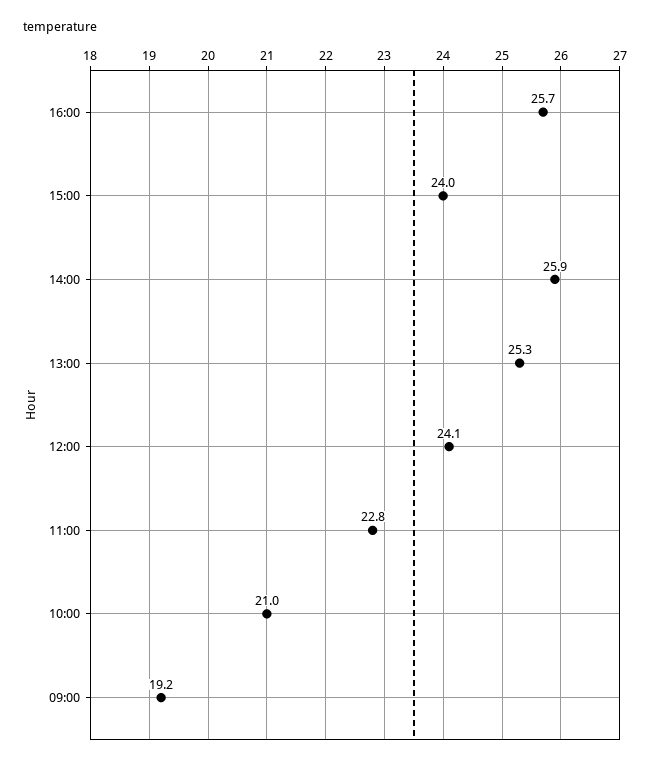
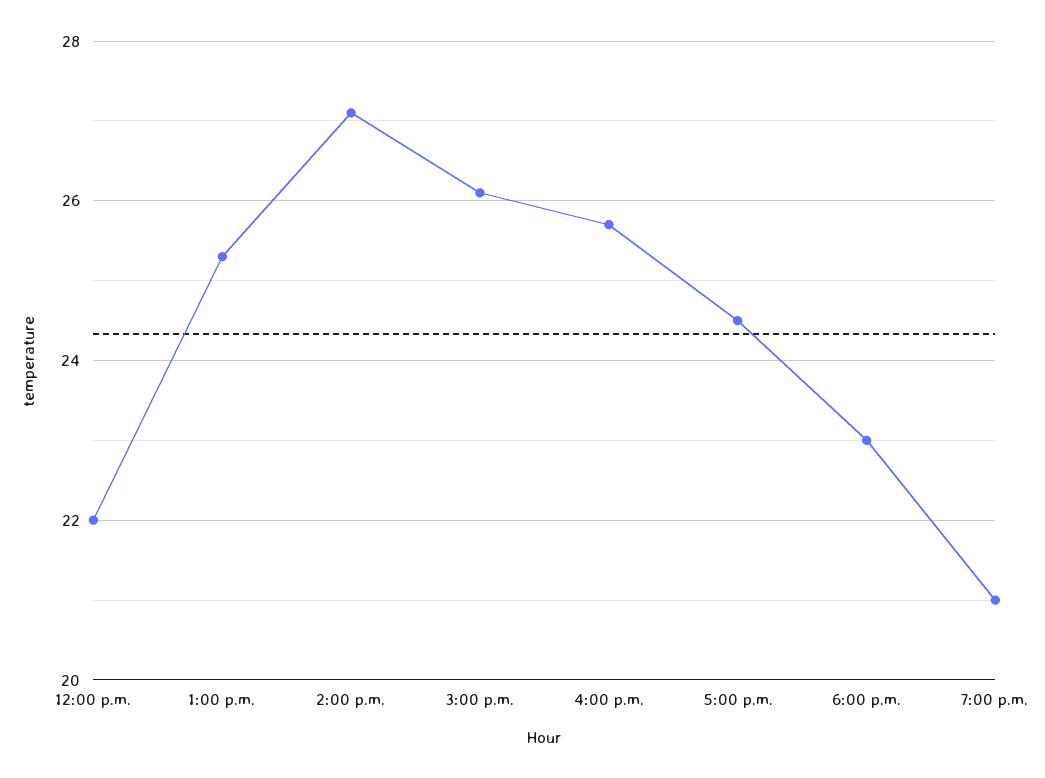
15:00: 24 -> 26
14:00: 25.9 -> 27
12:00: 24.1 -> 22
11:00: 22.8 -> none
10:00: 21 -> none
09:00: 19.2 -> none
5:00 p.m.: none -> 24.5
6:00 p.m.: none -> 23
7:00 p.m.: none -> 21

